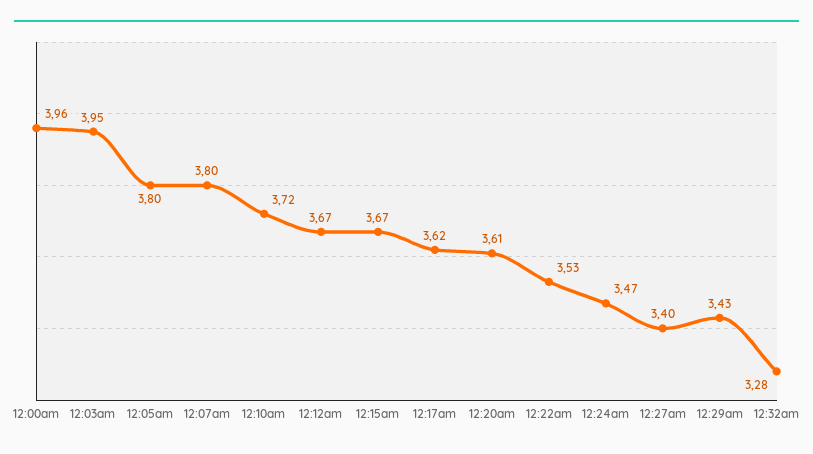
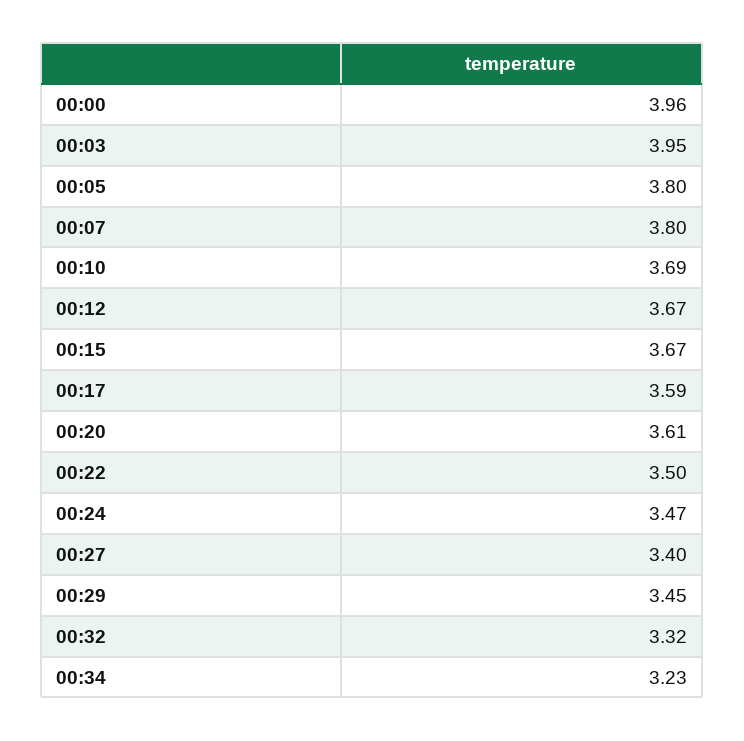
12:10am: 3.72 -> 3.69
12:17am: 3.62 -> 3.59
12:22am: 3.53 -> 3.5
12:29am: 3.43 -> 3.45
12:32am: 3.28 -> 3.32
00:34: none -> 3.23

